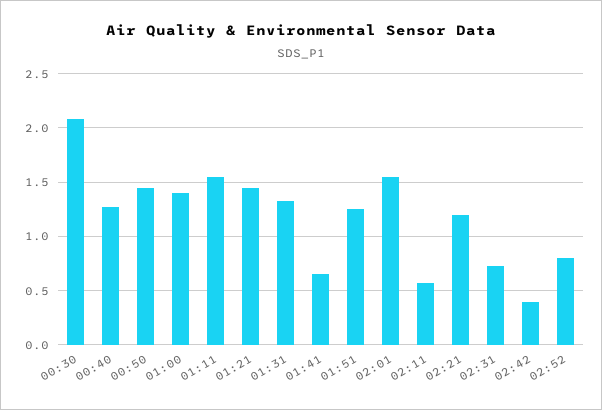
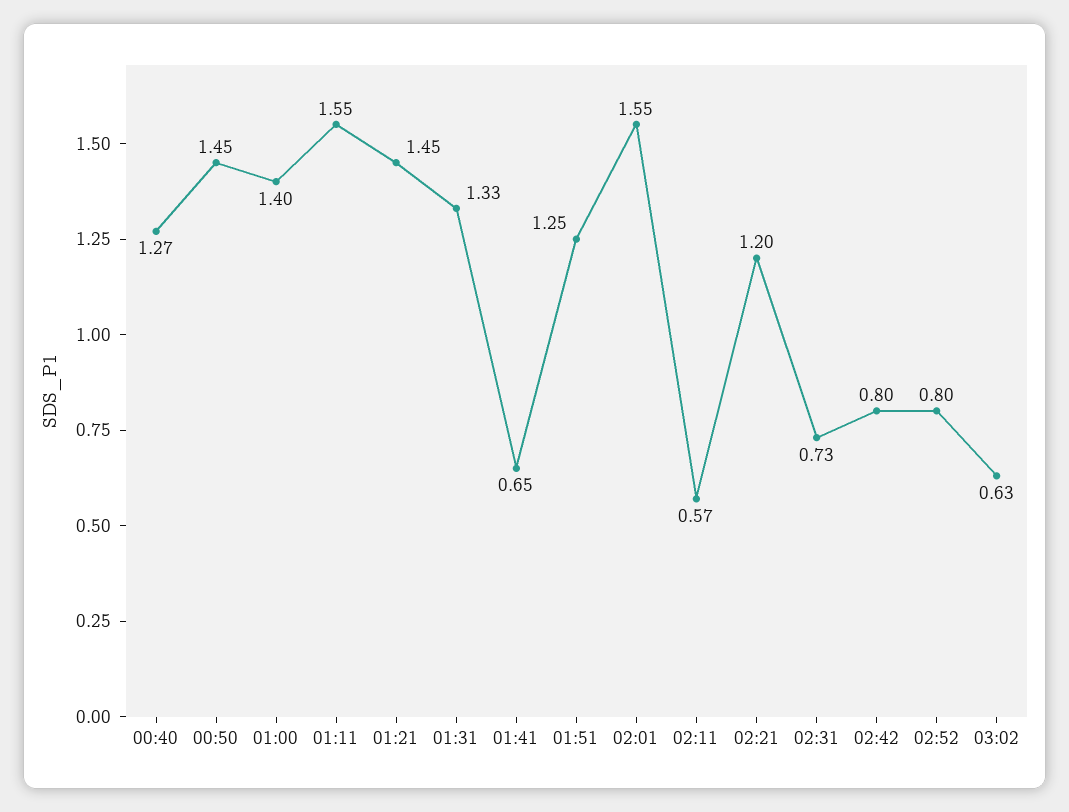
00:30: 2.1 -> none
02:42: 0.4 -> 0.8
03:02: none -> 0.63

